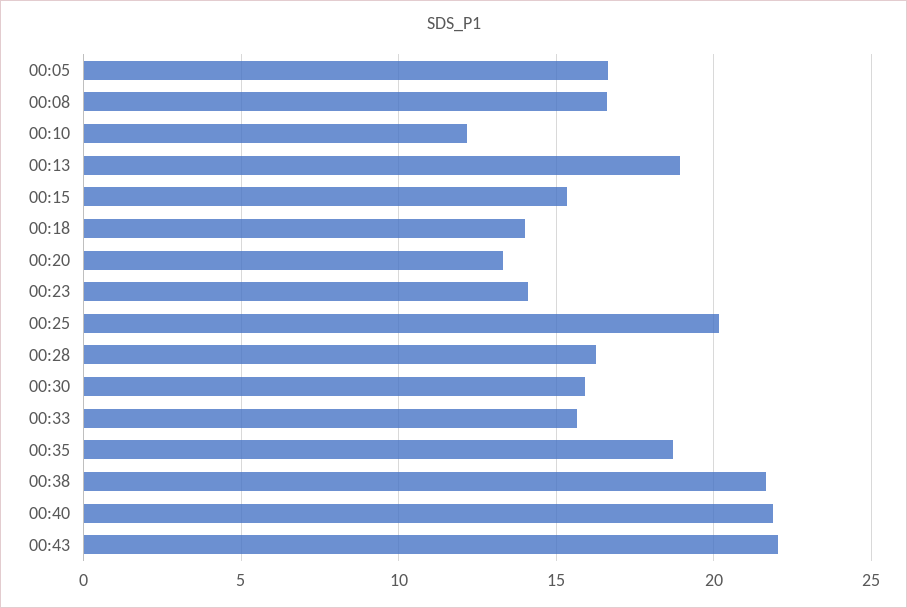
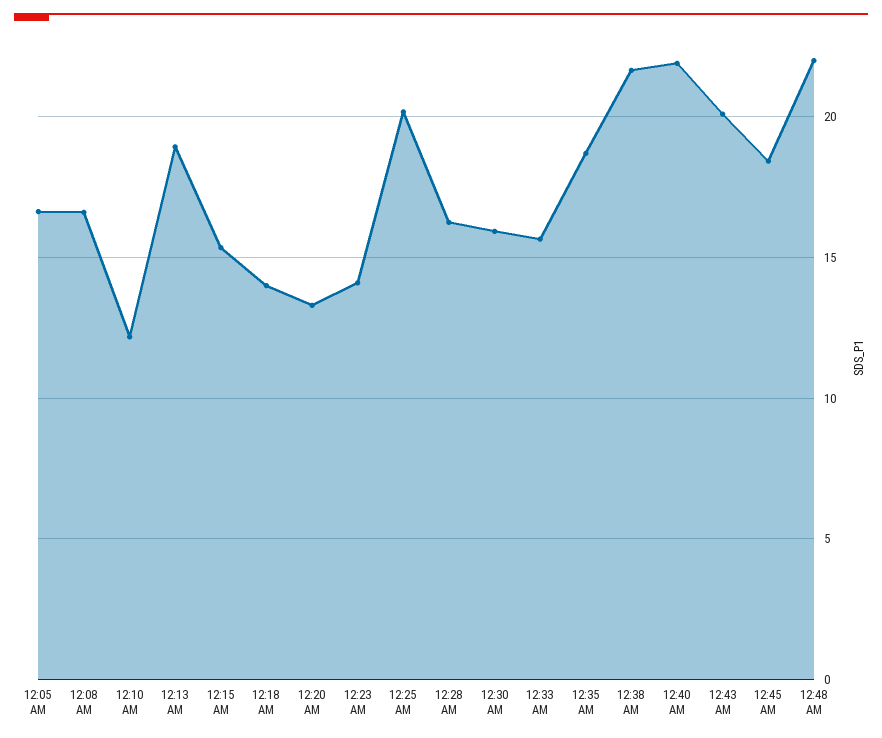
00:43: 22 -> 20
12:45 AM: none -> 18.5
12:48 AM: none -> 22

